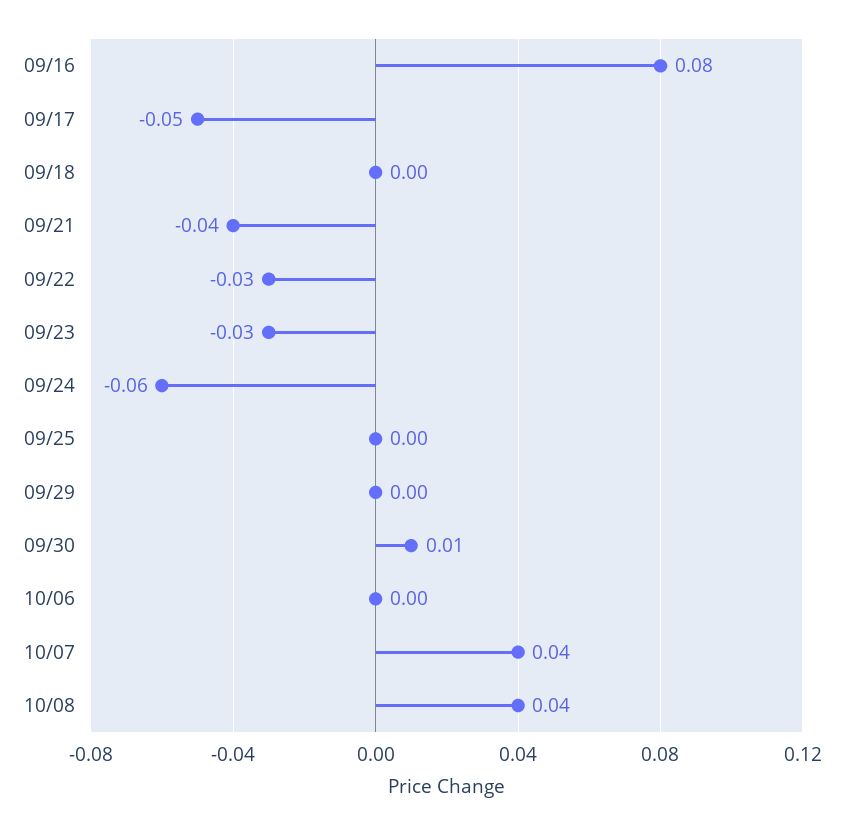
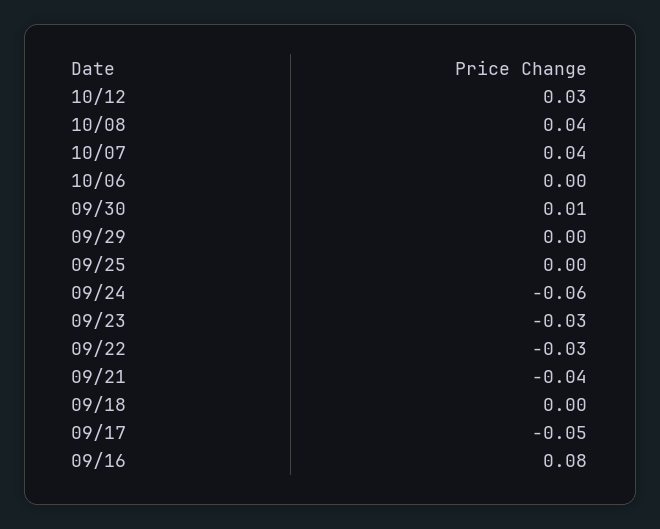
10/12: none -> 0.03

